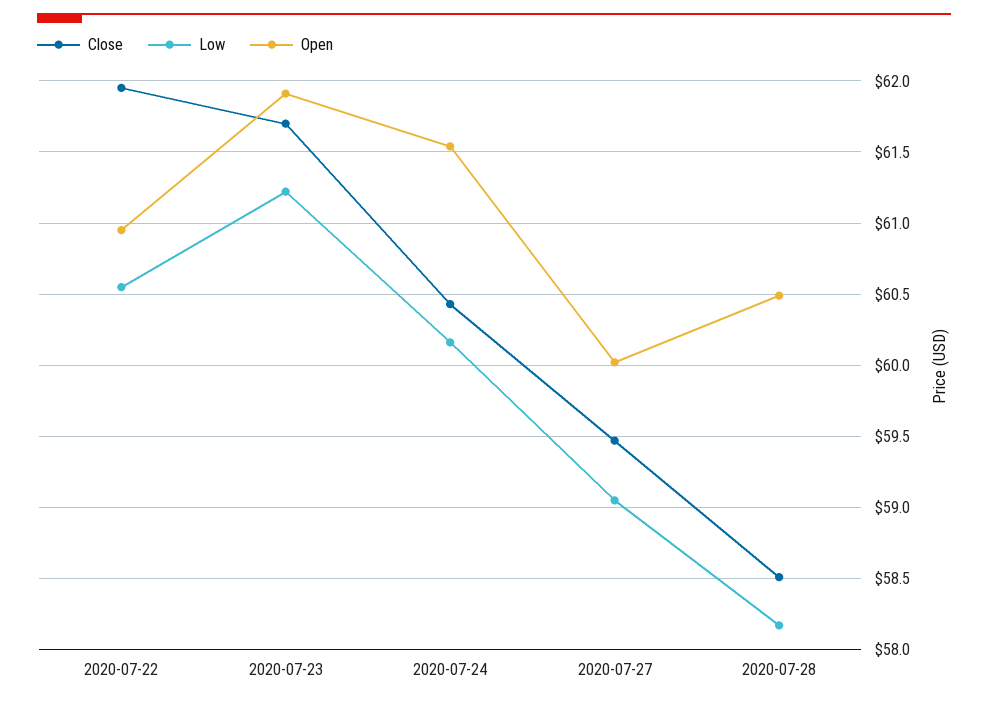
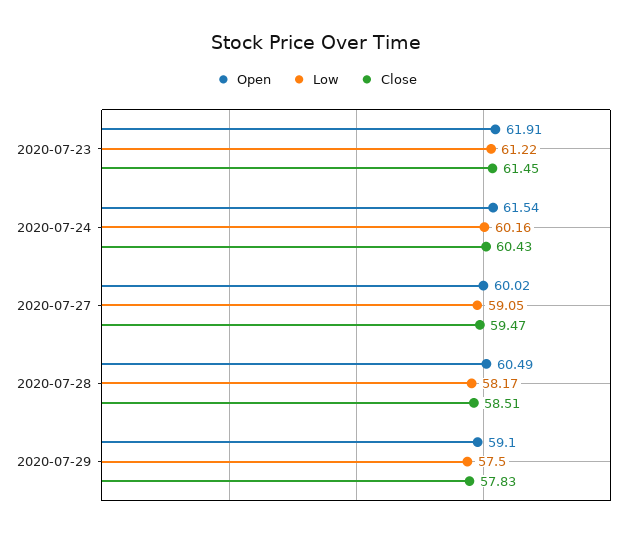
Close, 2020-07-22: 61.95 -> none
Low, 2020-07-22: 60.55 -> none
Open, 2020-07-22: 60.95 -> none
Close, 2020-07-23: 61.7 -> 61.45
Open, 2020-07-29: none -> 59.1
Low, 2020-07-29: none -> 57.5
Close, 2020-07-29: none -> 57.83

